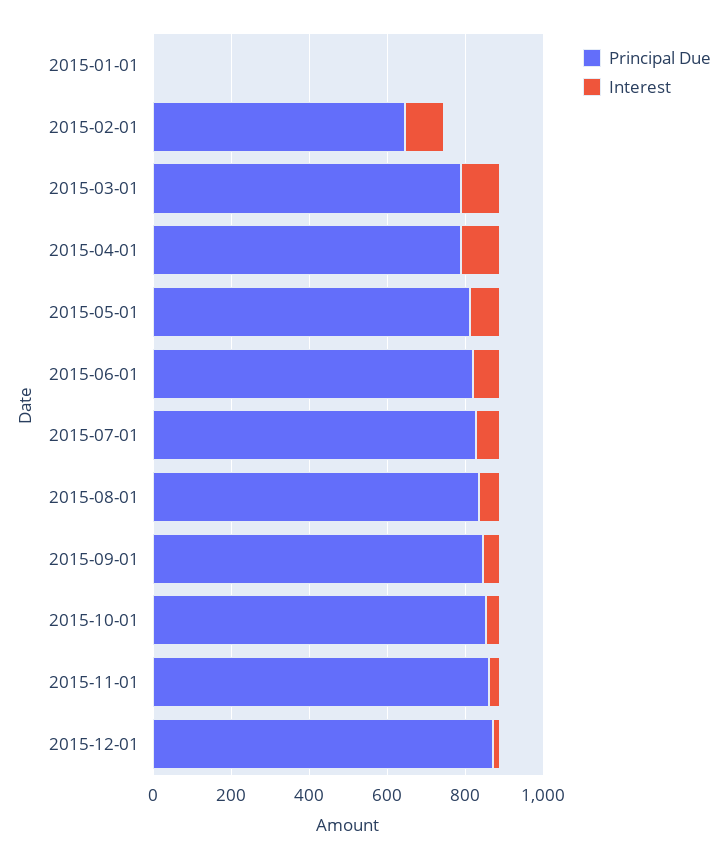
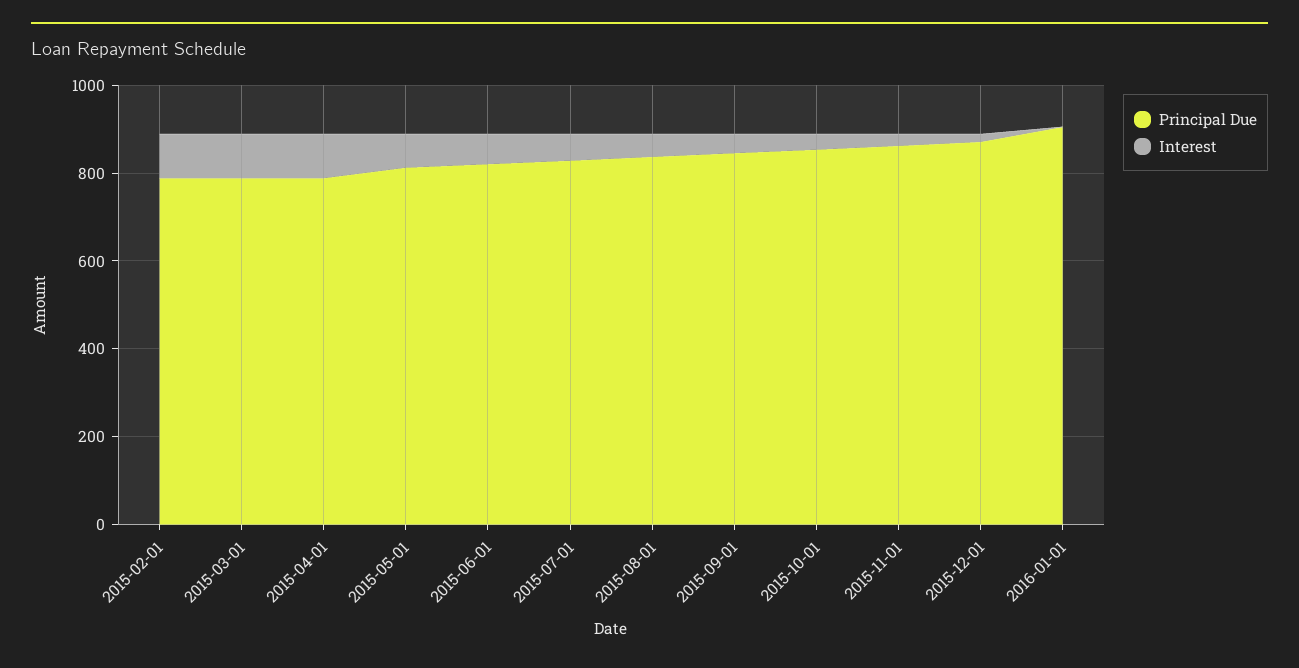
Principal Due, 2015-01-01: 0 -> none
Interest, 2015-01-01: 0 -> none
Principal Due, 2015-02-01: 650 -> 800
Principal Due, 2016-01-01: none -> 900
Interest, 2016-01-01: none -> 0

